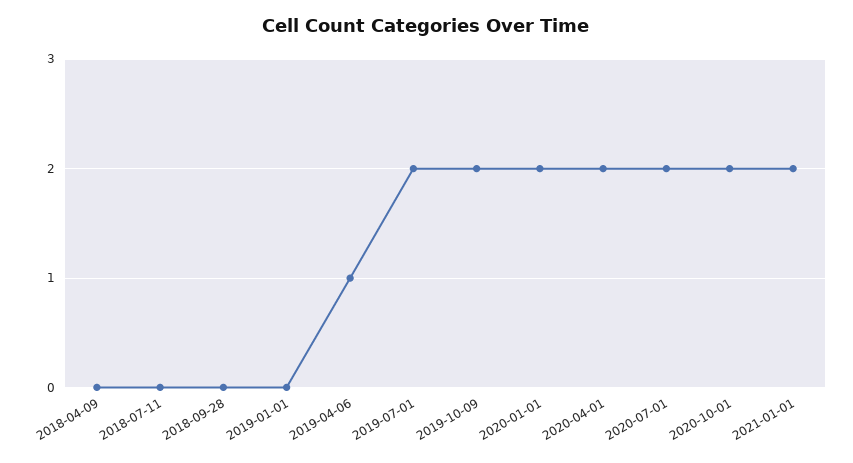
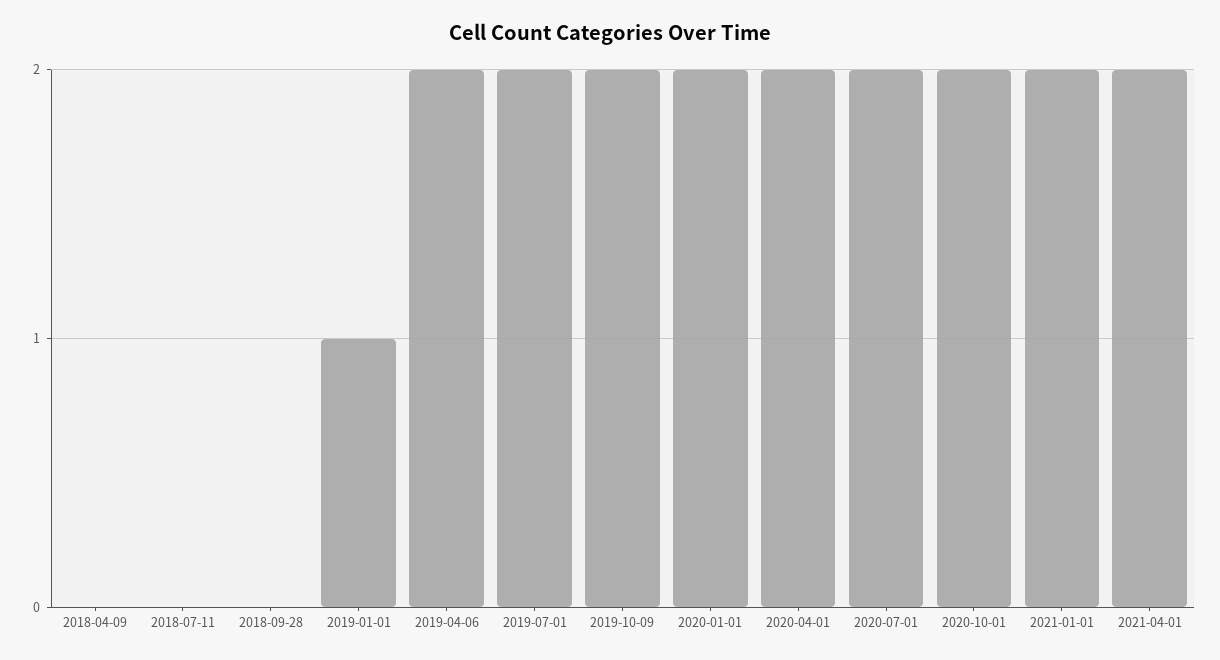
2019-01-01: 0 -> 1
2019-04-06: 1 -> 2
2021-04-01: none -> 2

